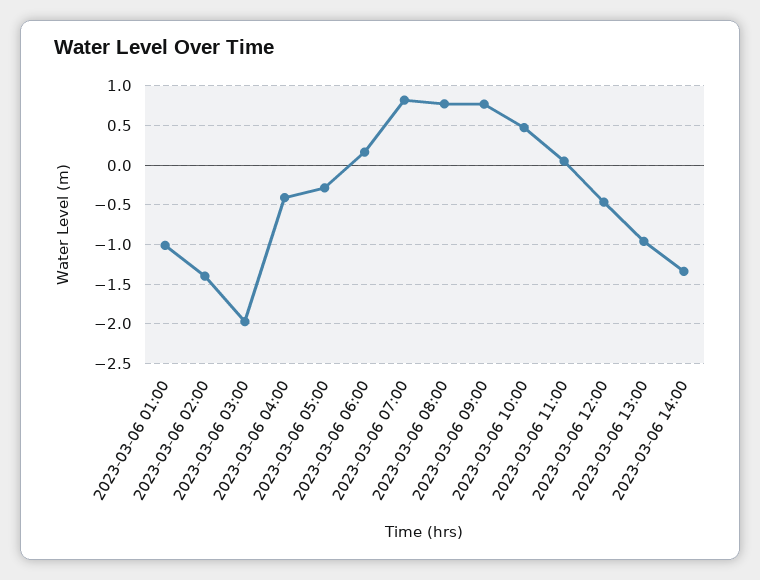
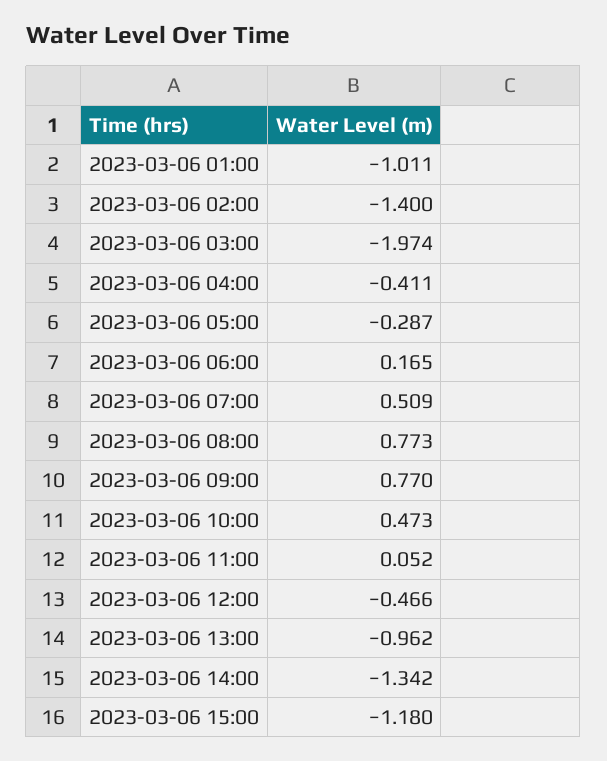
2023-03-06 07:00: 0.8 -> 0.509
2023-03-06 15:00: none -> -1.18

